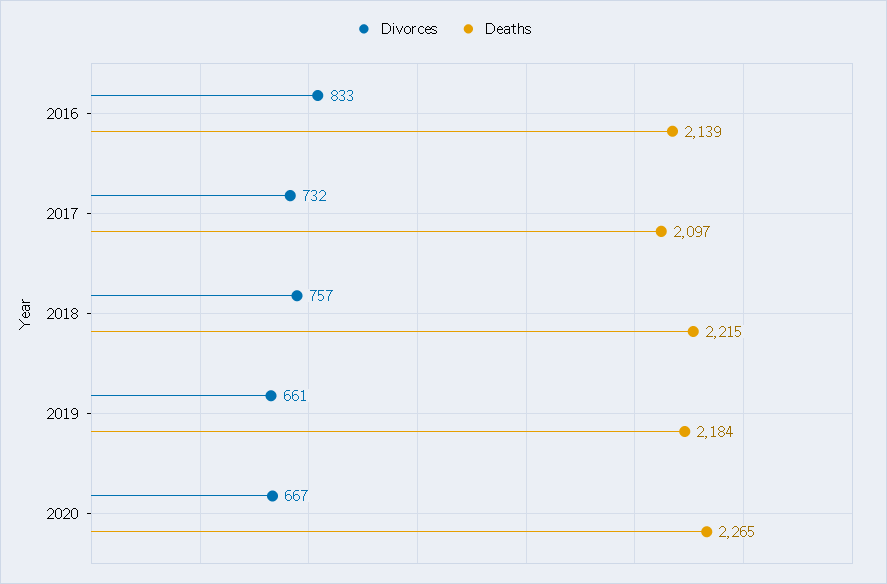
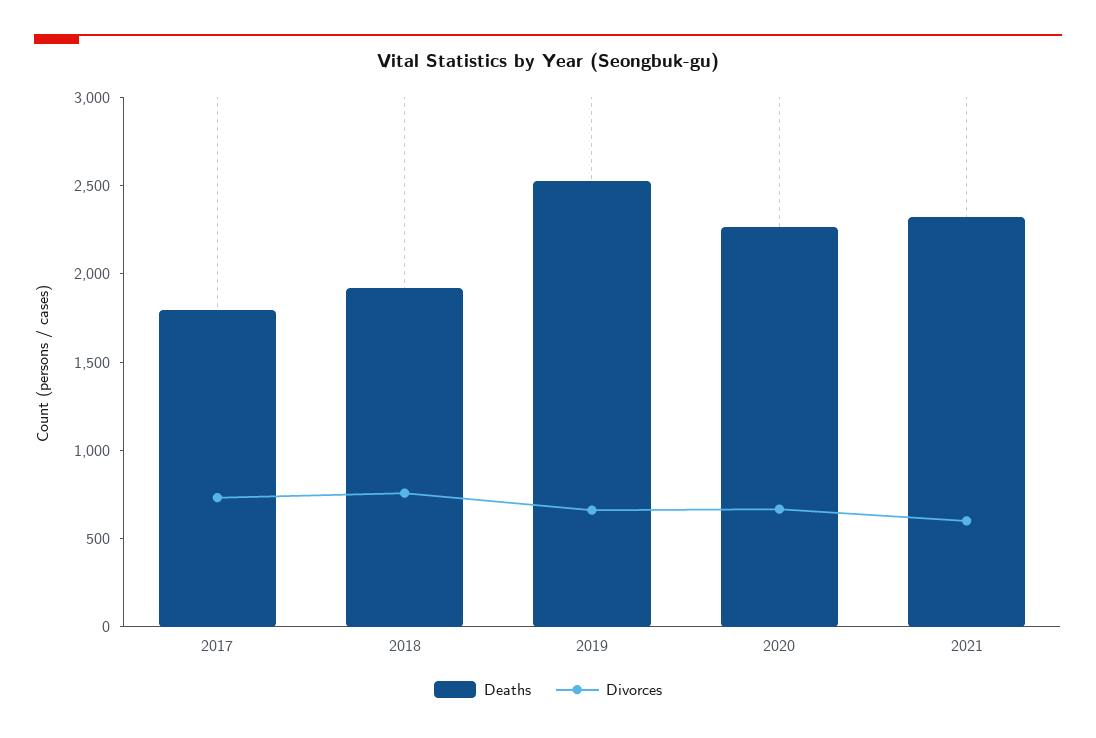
Divorces, 2016: 833 -> none
Deaths, 2016: 2139 -> none
Deaths, 2017: 2097 -> 1800
Deaths, 2018: 2215 -> 1900
Deaths, 2019: 2184 -> 2500
Deaths, 2021: none -> 2300
Divorces, 2021: none -> 600

